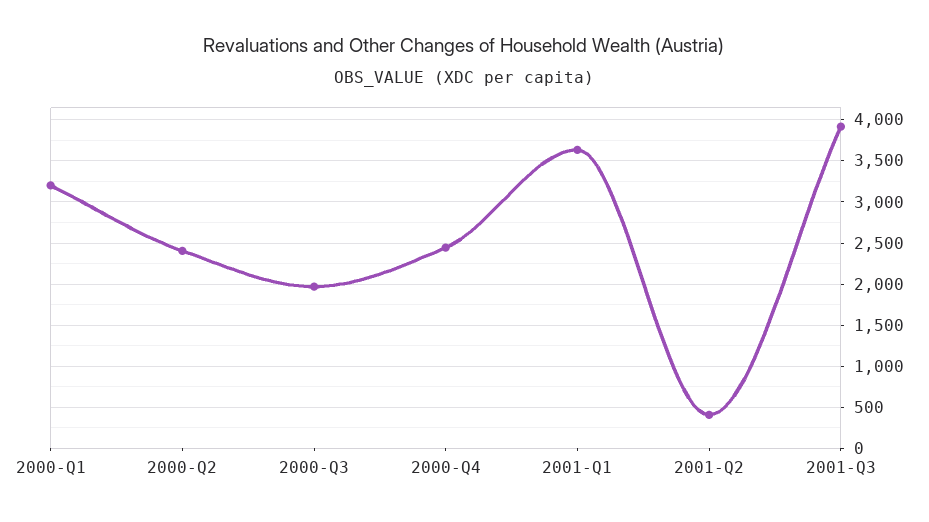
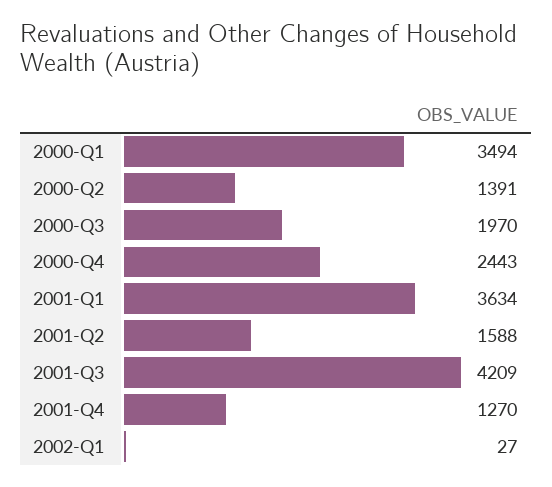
2000-Q1: 3200 -> 3494
2000-Q2: 2400 -> 1391
2001-Q2: 400 -> 1588
2001-Q3: 3900 -> 4209
2001-Q4: none -> 1270
2002-Q1: none -> 27

